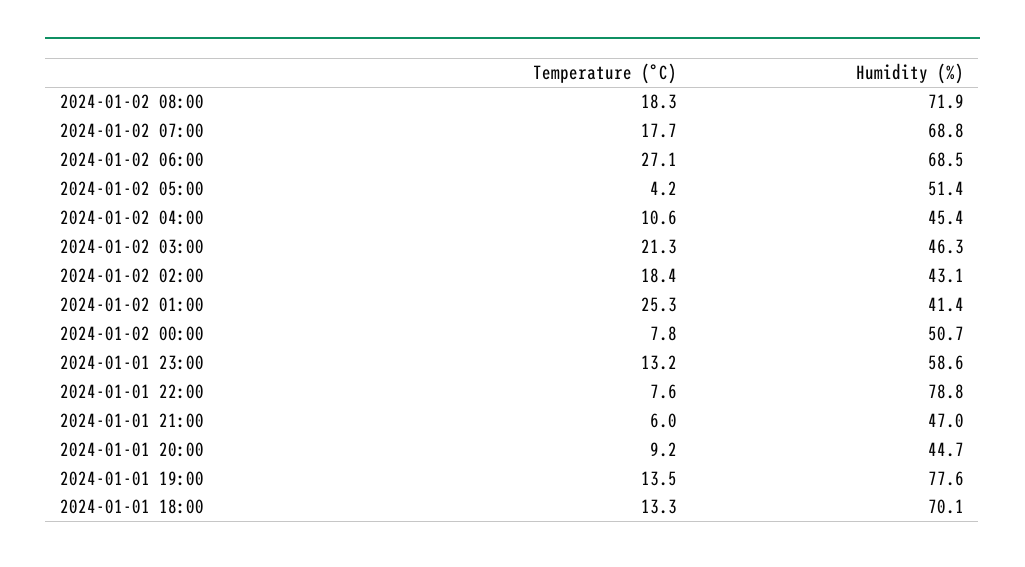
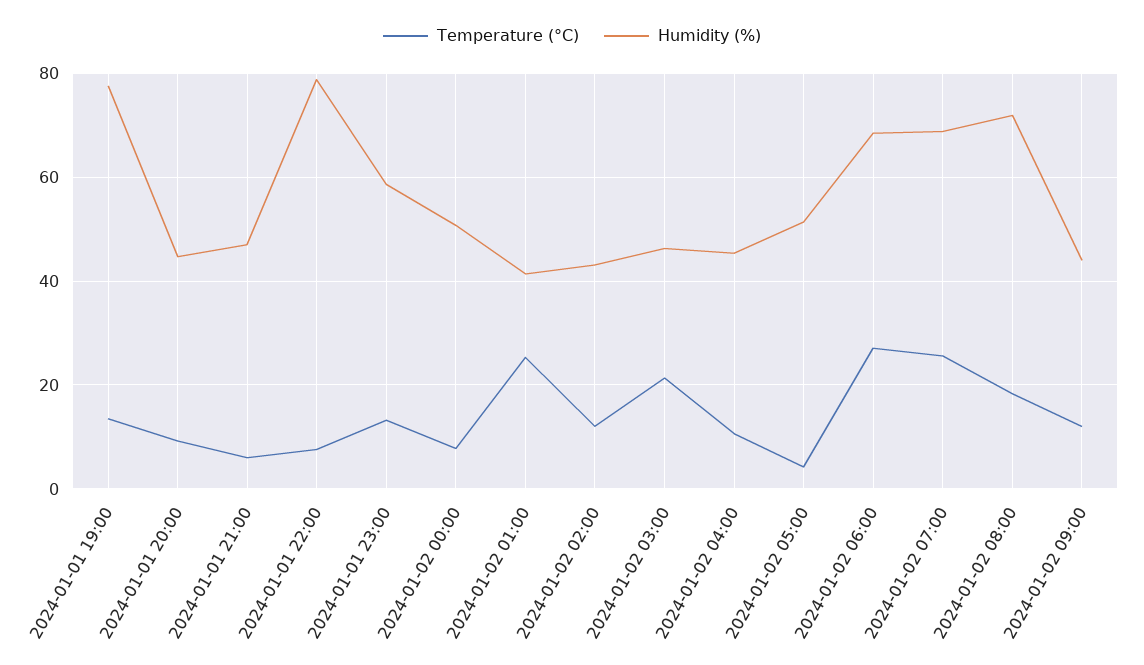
Temperature (°C), 2024-01-02 07:00: 17.7 -> 26
Temperature (°C), 2024-01-02 02:00: 18.4 -> 12
Temperature (°C), 2024-01-01 18:00: 13.3 -> none
Humidity (%), 2024-01-01 18:00: 70.1 -> none
Temperature (°C), 2024-01-02 09:00: none -> 12
Humidity (%), 2024-01-02 09:00: none -> 44

